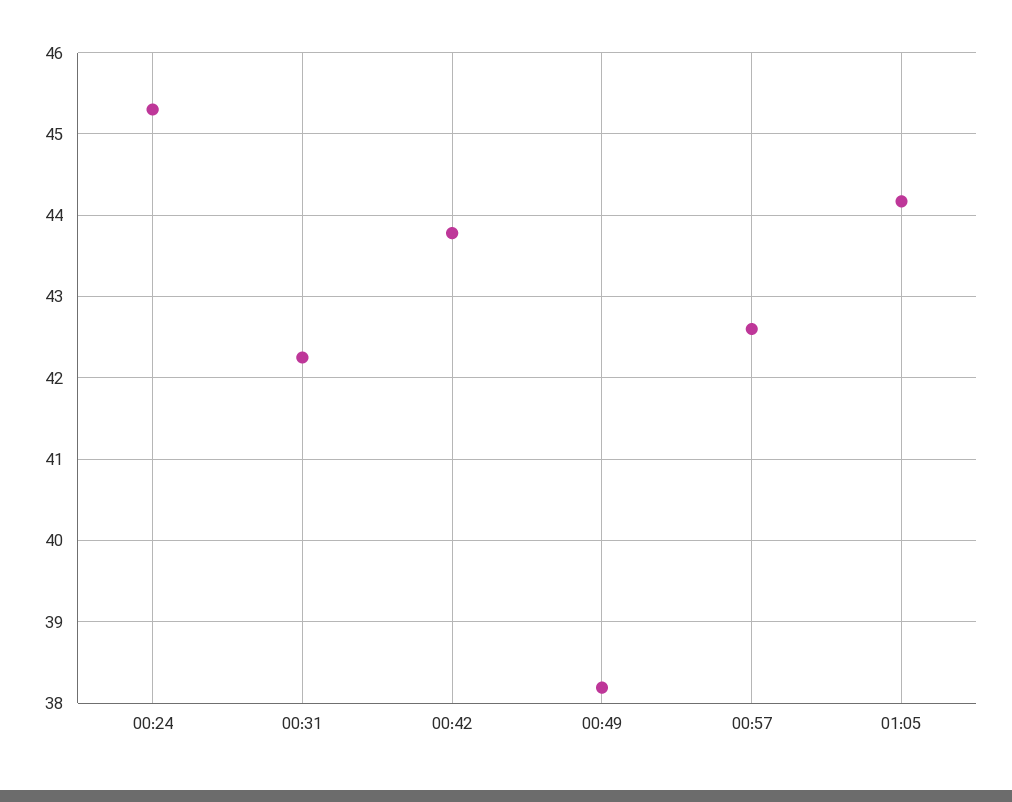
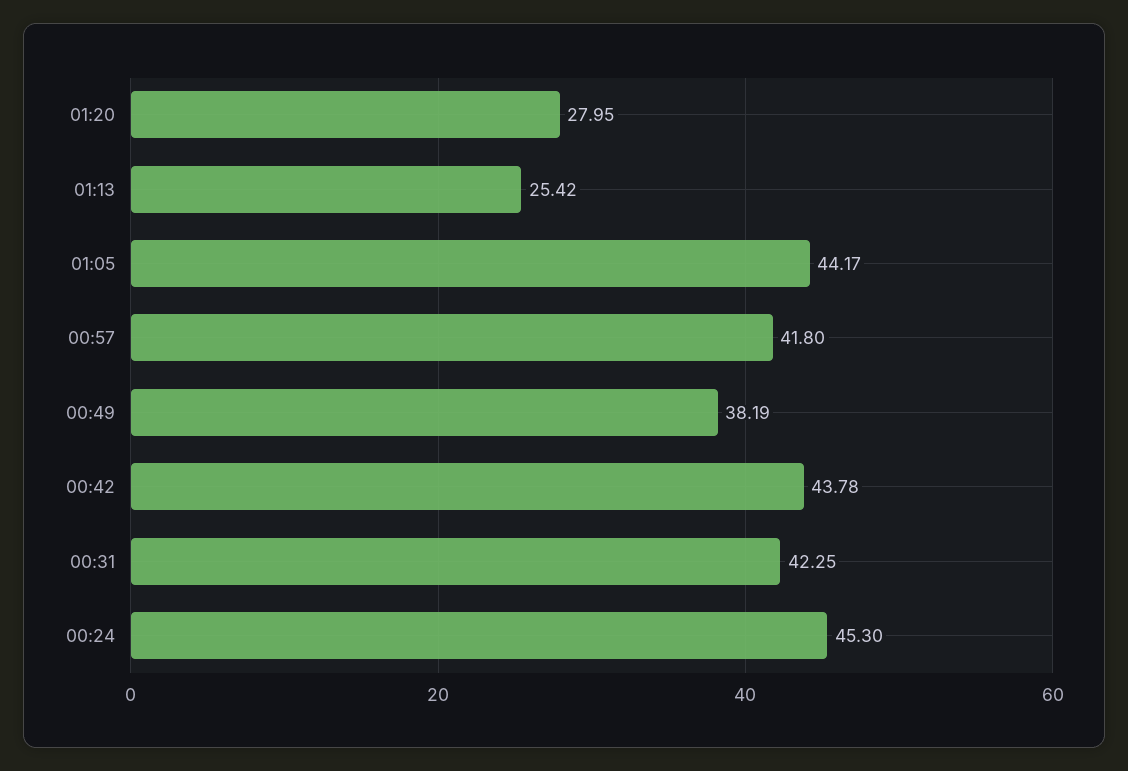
00:57: 42.6 -> 41.8
01:20: none -> 27.95
01:13: none -> 25.42

